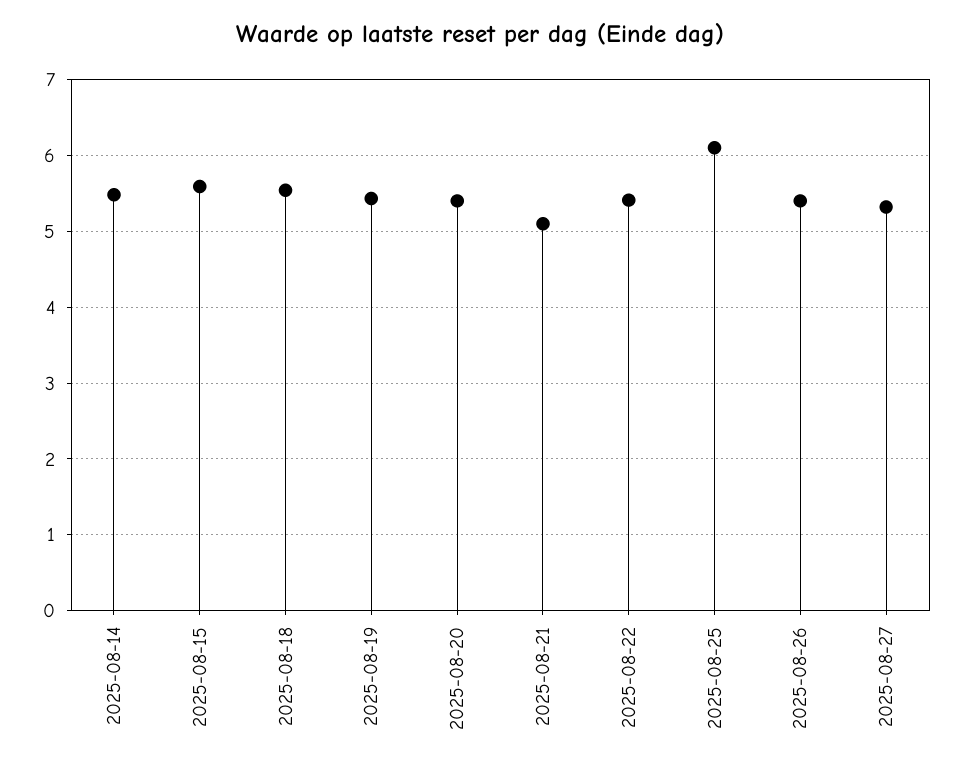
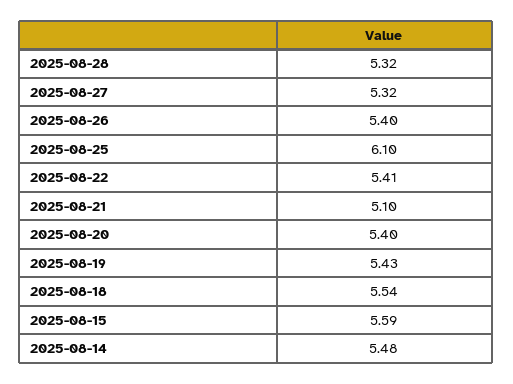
2025-08-28: none -> 5.32

